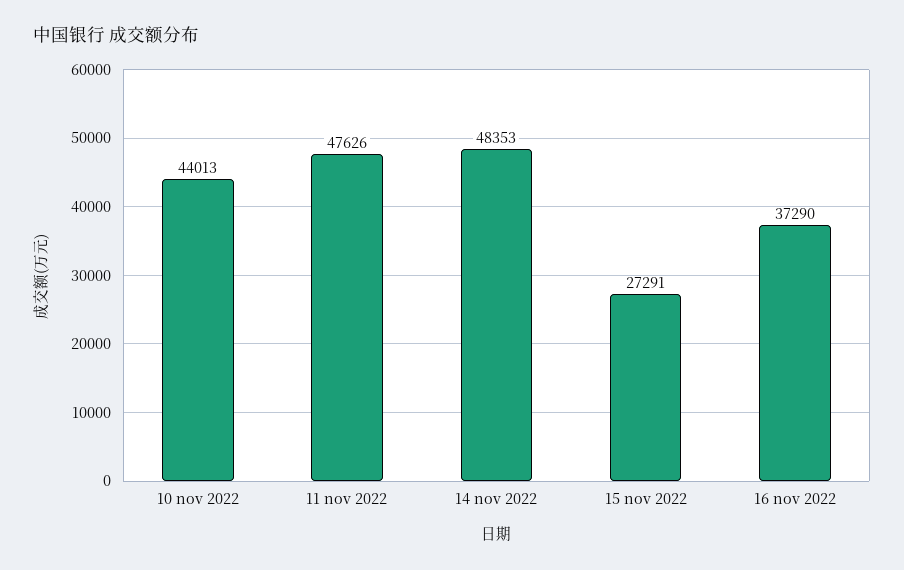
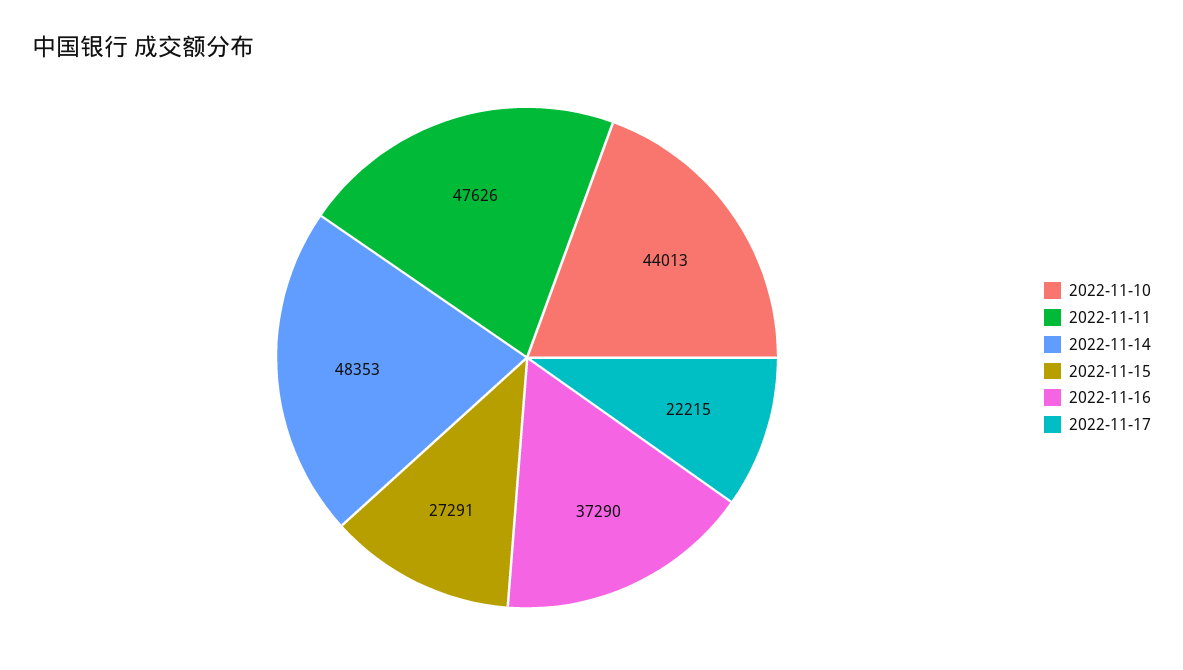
2022-11-17: none -> 22215

